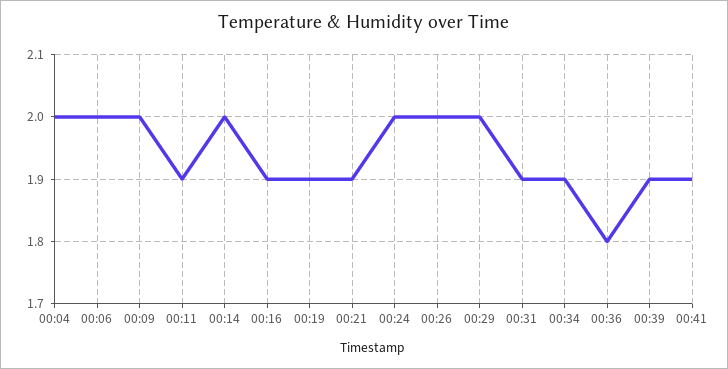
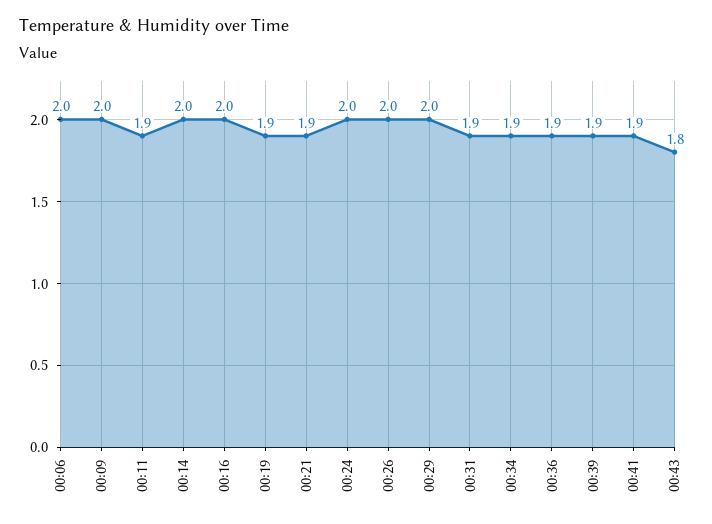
00:04: 2 -> none
00:16: 1.9 -> 2
00:36: 1.8 -> 1.9
00:43: none -> 1.8

